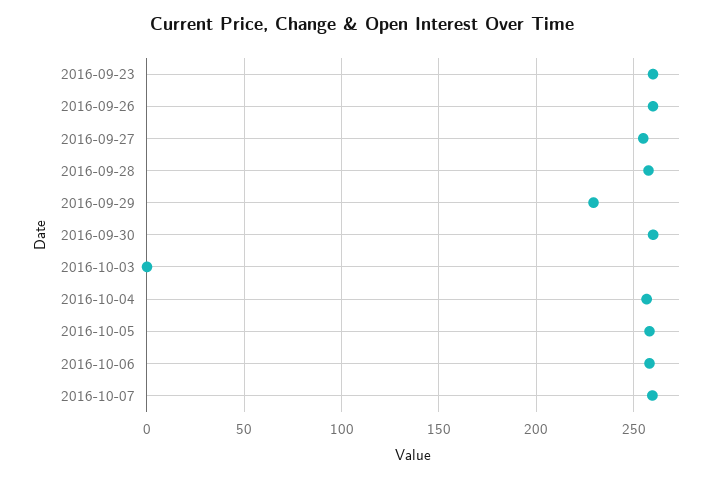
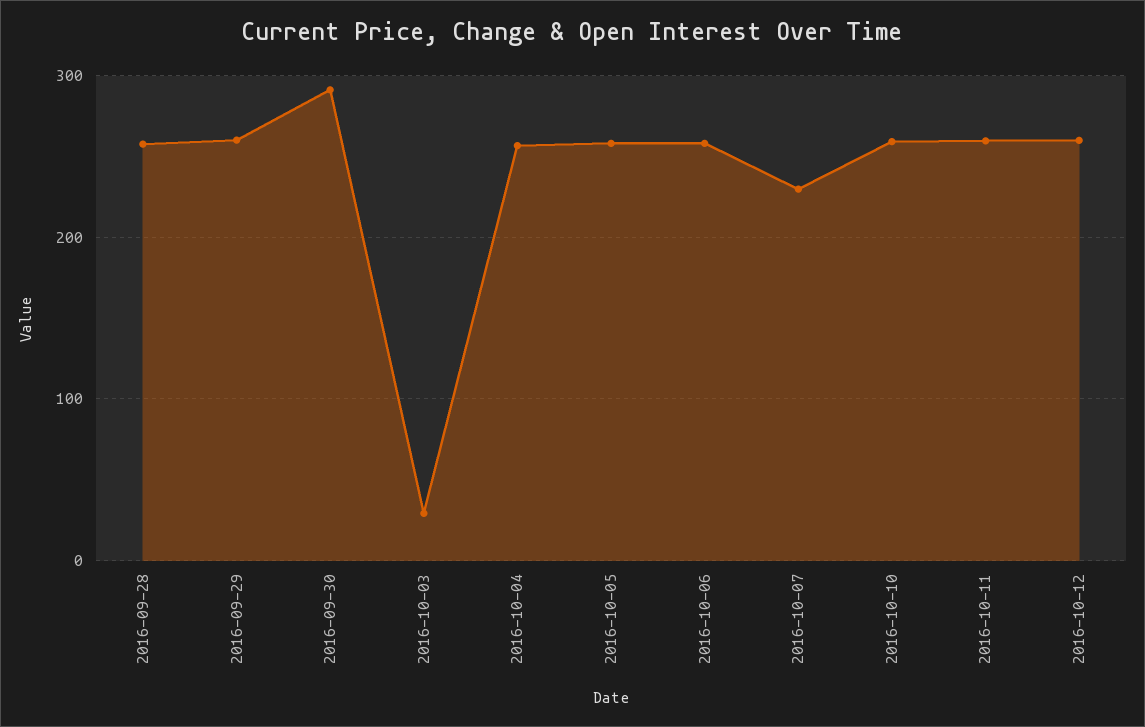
2016-09-23: 260 -> none
2016-09-26: 260 -> none
2016-09-27: 255 -> none
2016-09-29: 230 -> 260
2016-09-30: 260 -> 290
2016-10-03: 0 -> 30
2016-10-07: 260 -> 230
2016-10-10: none -> 260
2016-10-11: none -> 260
2016-10-12: none -> 260

